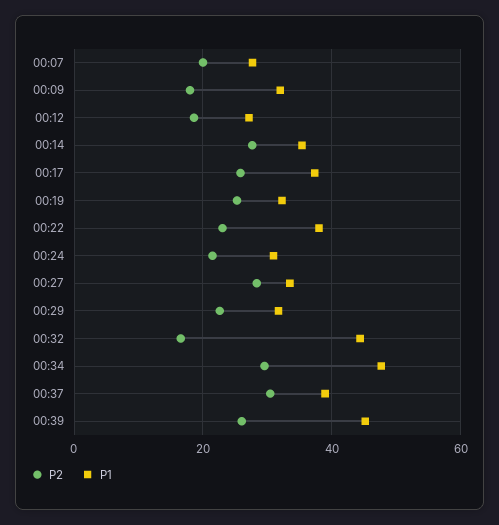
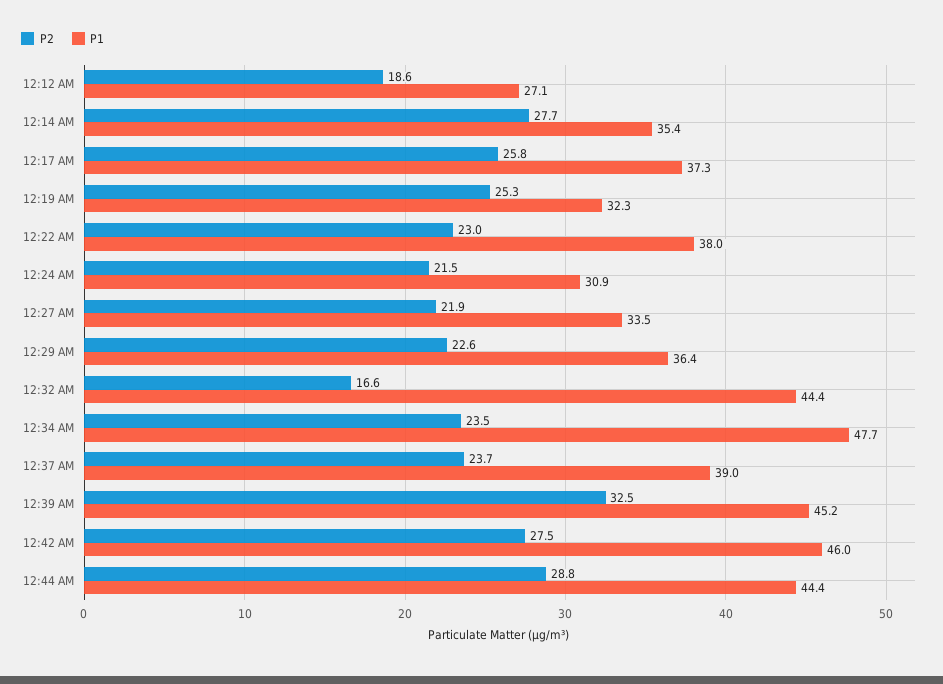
P2, 00:07: 20 -> none
P1, 00:07: 28 -> none
P2, 00:09: 18 -> none
P1, 00:09: 32 -> none
P2, 00:27: 28 -> 21.9
P1, 00:29: 32 -> 36.4
P2, 00:34: 30 -> 23.5
P2, 00:37: 30 -> 23.7
P2, 00:39: 26 -> 32.5
P2, 12:42 AM: none -> 27.5
P1, 12:42 AM: none -> 46
P2, 12:44 AM: none -> 28.8
P1, 12:44 AM: none -> 44.4

